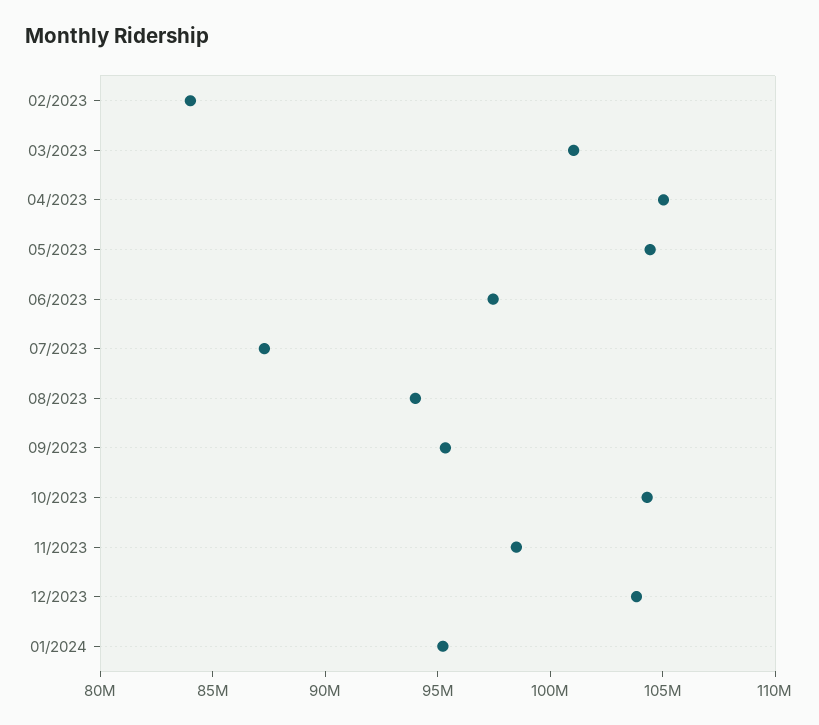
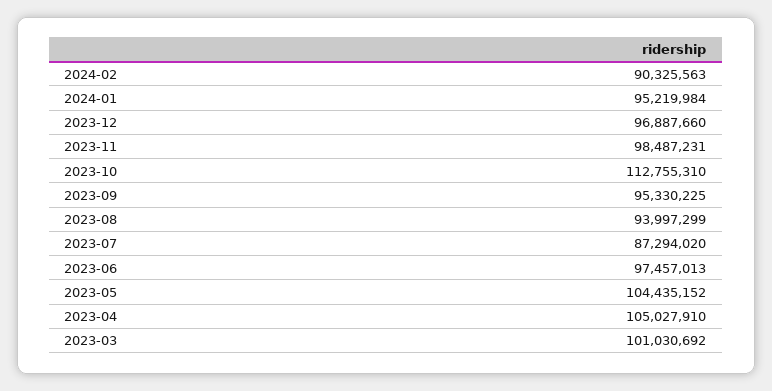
02/2023: 84000000 -> none
10/2023: 104000000 -> 112755310
12/2023: 104000000 -> 96887660
2024-02: none -> 90325563

